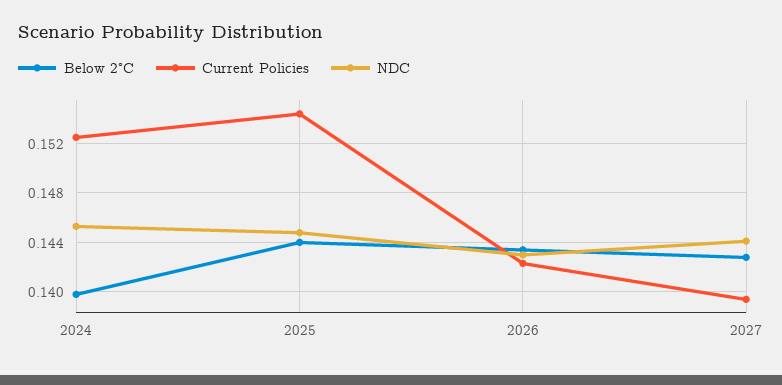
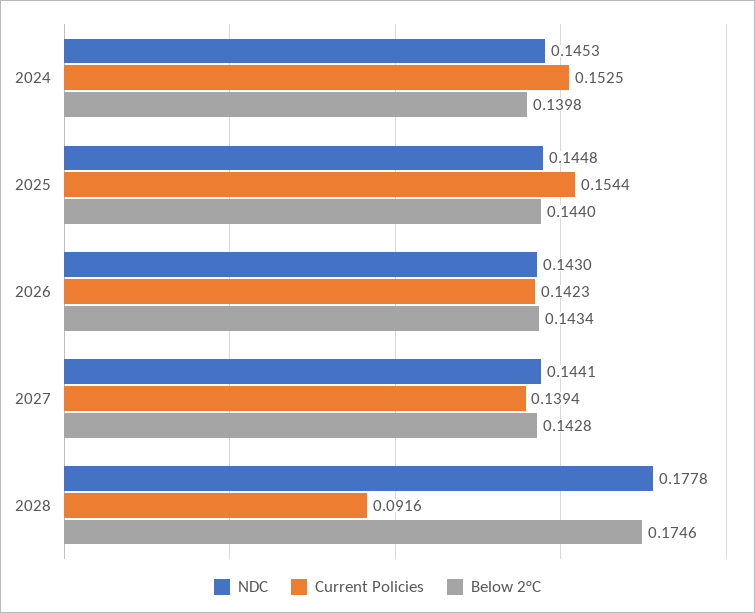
NDC, 2028: none -> 0.1778
Current Policies, 2028: none -> 0.0916
Below 2°C, 2028: none -> 0.1746

